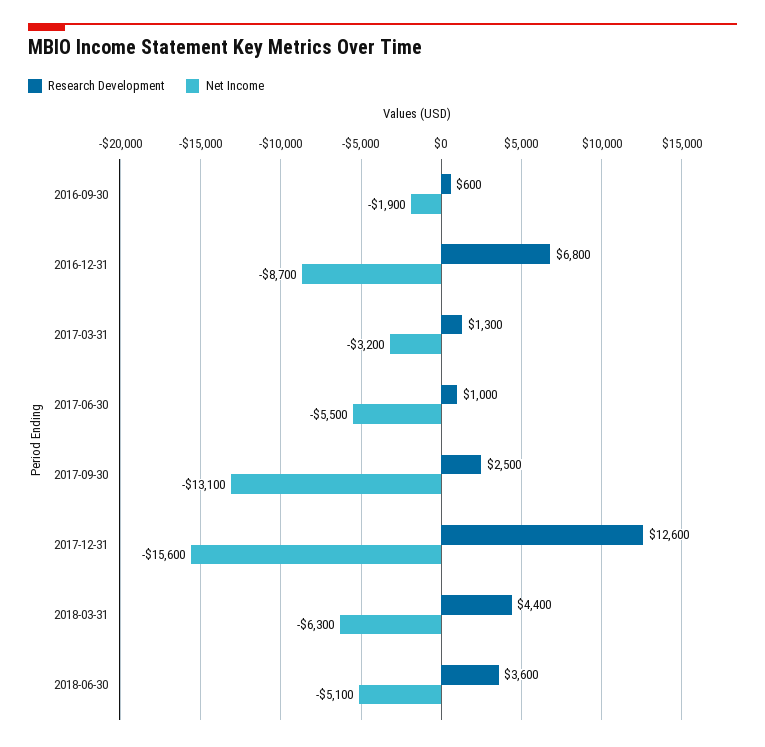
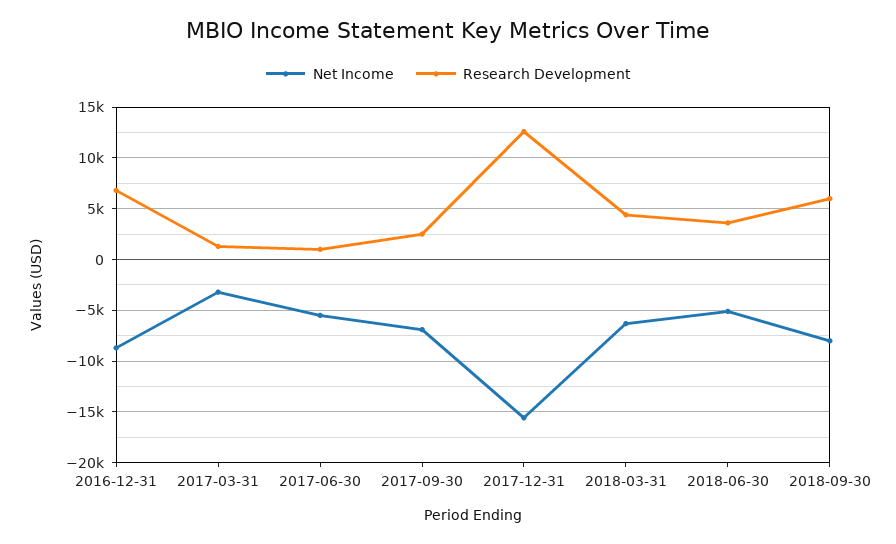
Research Development, 2016-09-30: 600 -> none
Net Income, 2016-09-30: -1900 -> none
Net Income, 2017-09-30: -13100 -> -7000
Net Income, 2018-09-30: none -> -8000
Research Development, 2018-09-30: none -> 6000

